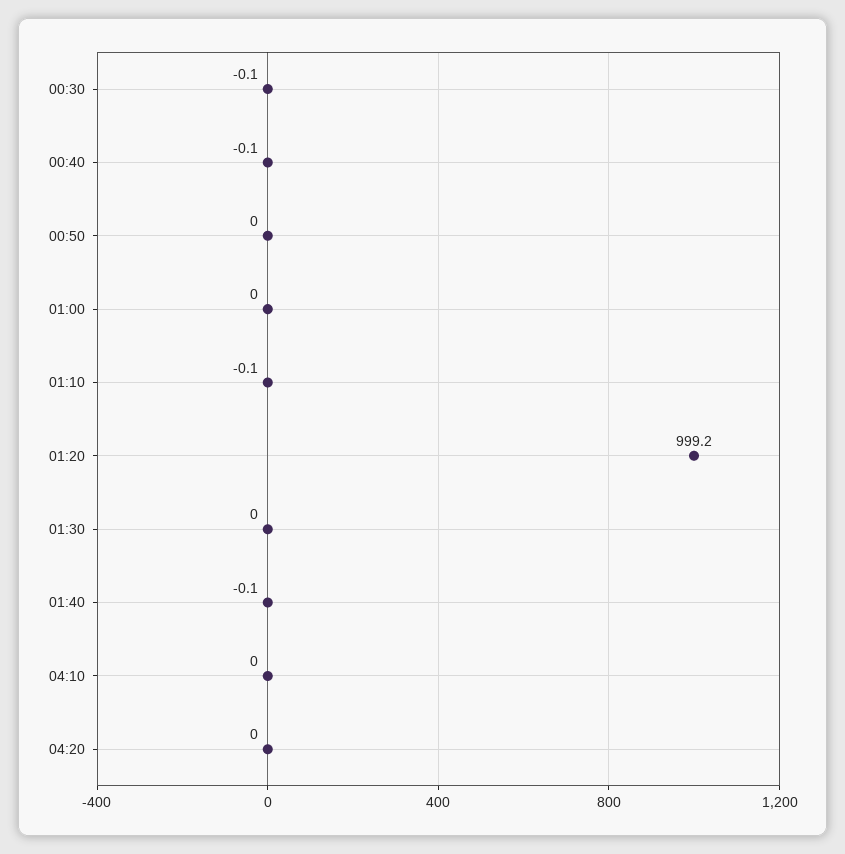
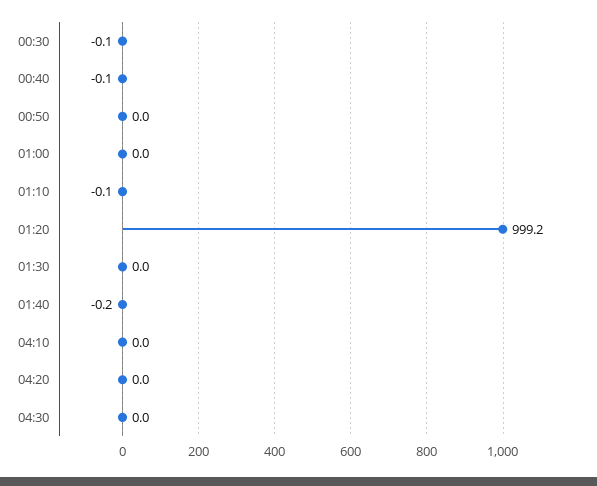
01:40: -0.1 -> -0.2
04:30: none -> 0

